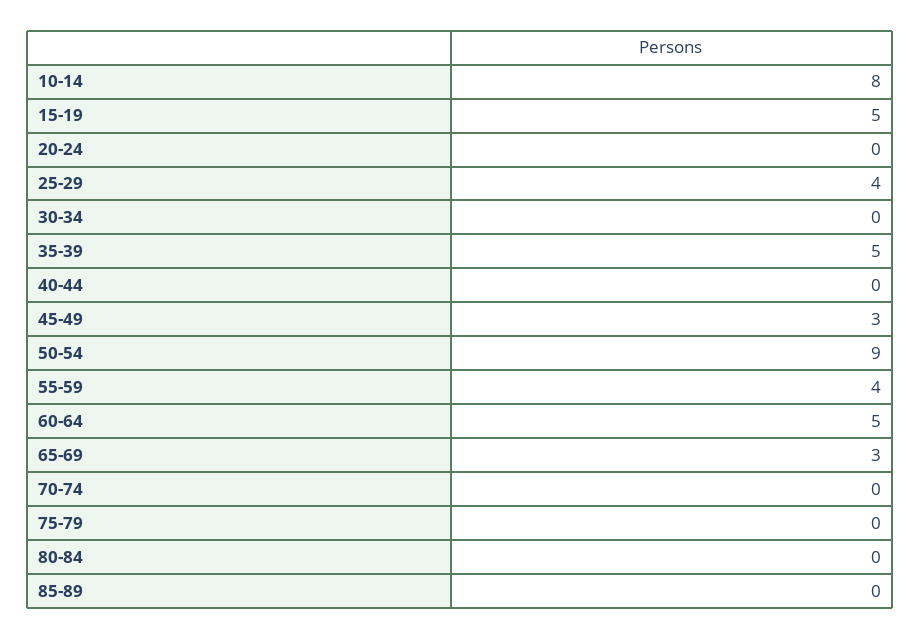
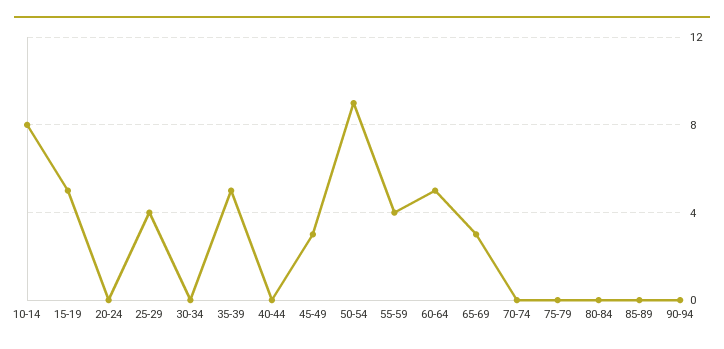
90-94: none -> 0

